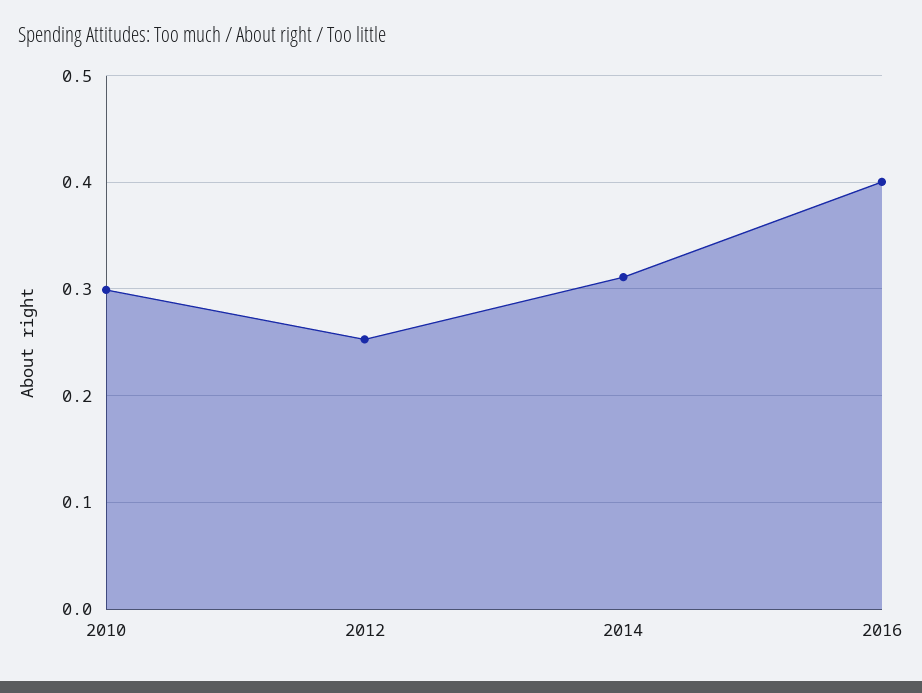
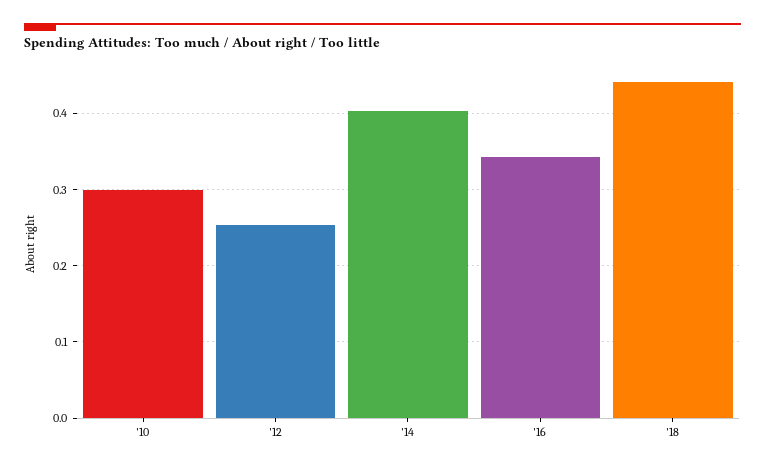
2014: 0.31 -> 0.4
2016: 0.4 -> 0.34
'18: none -> 0.44

